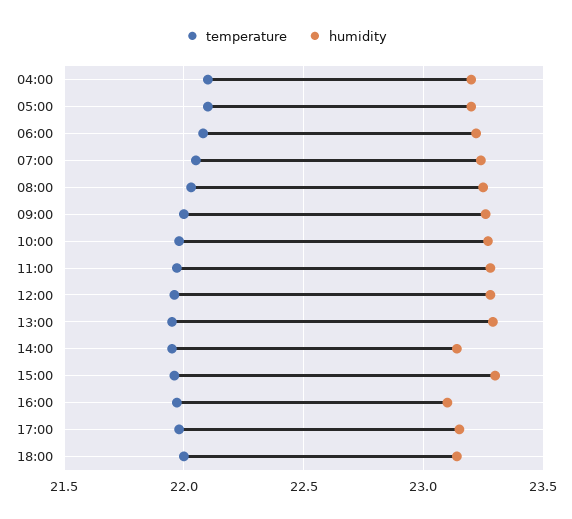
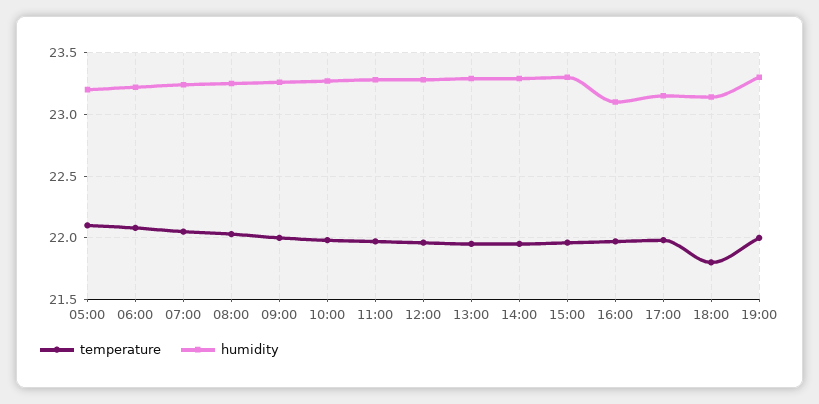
temperature, 04:00: 22.1 -> none
humidity, 04:00: 23.2 -> none
humidity, 14:00: 23.15 -> 23.3
temperature, 18:00: 22 -> 21.8
temperature, 19:00: none -> 22
humidity, 19:00: none -> 23.3

